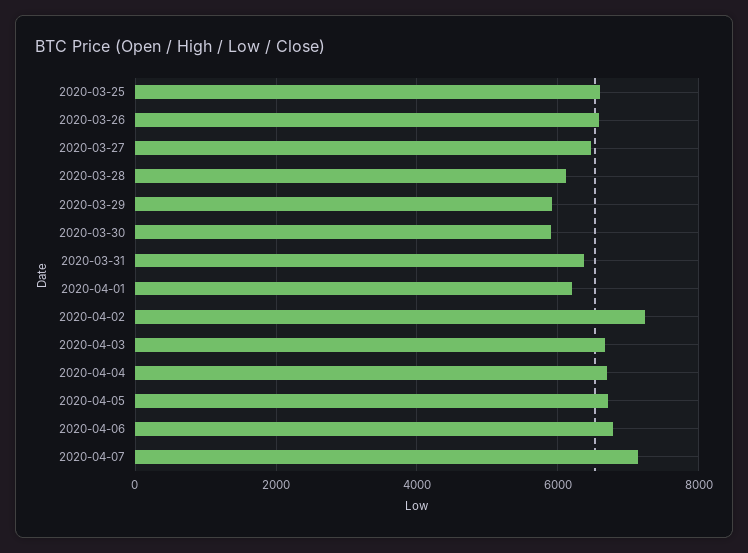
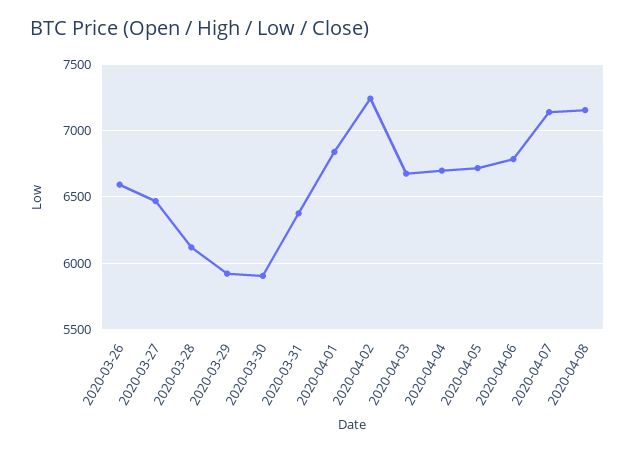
2020-03-25: 6600 -> none
2020-04-01: 6200 -> 6850
2020-04-08: none -> 7150

